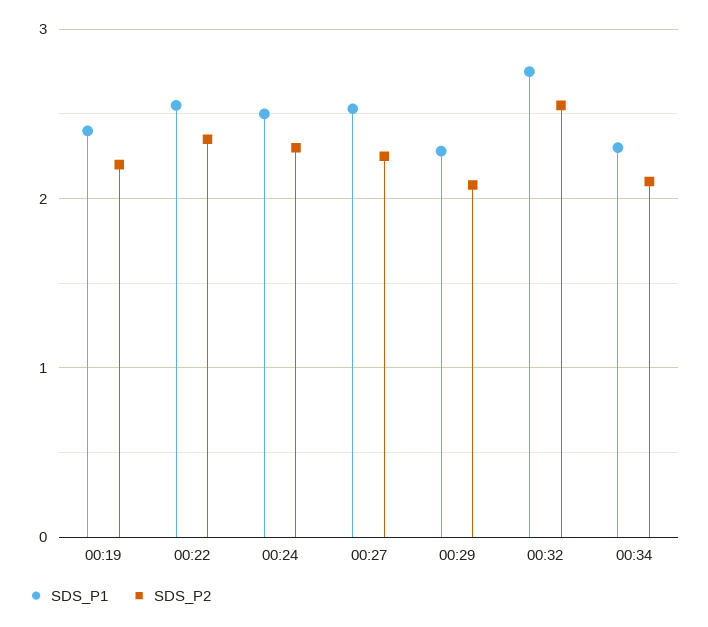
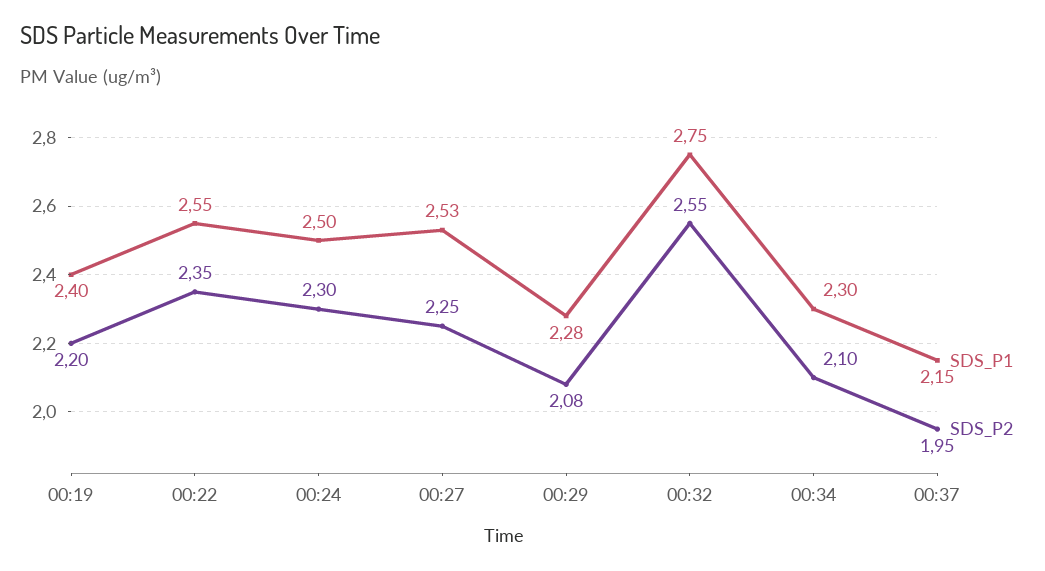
SDS_P1, 00:37: none -> 2.15
SDS_P2, 00:37: none -> 1.95

